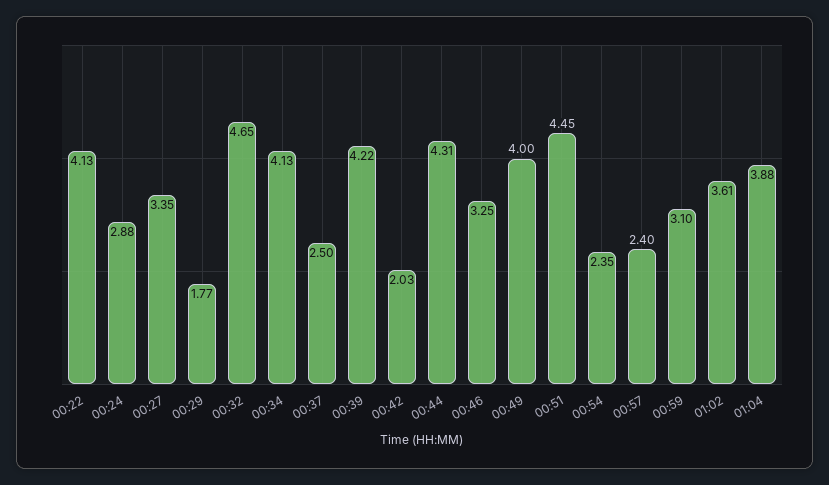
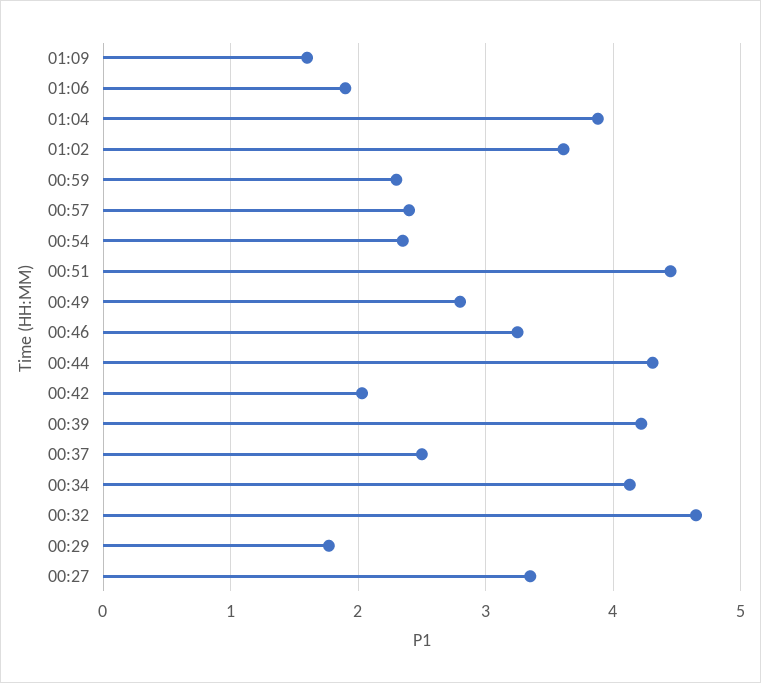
00:22: 4.13 -> none
00:24: 2.88 -> none
00:49: 4 -> 2.8
00:59: 3.1 -> 2.3
01:09: none -> 1.6
01:06: none -> 1.9

